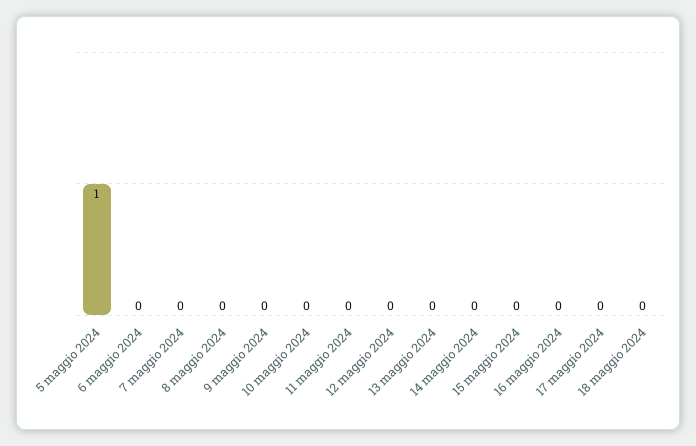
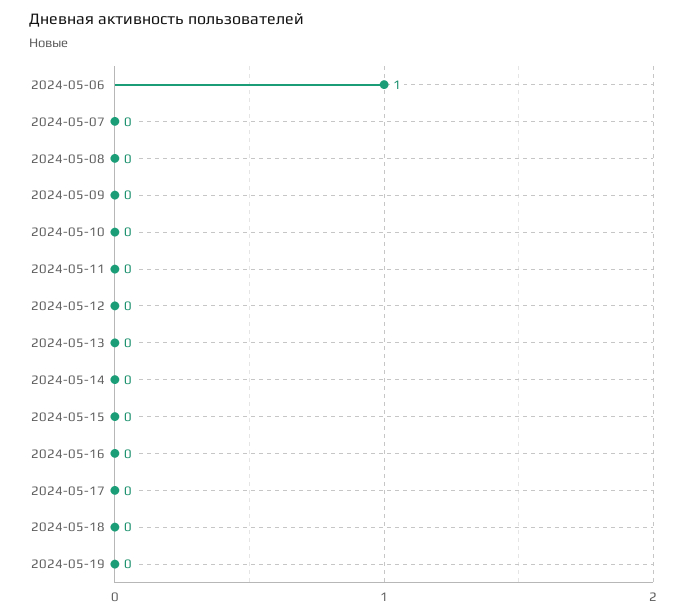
5 maggio 2024: 1 -> none
6 maggio 2024: 0 -> 1
2024-05-19: none -> 0

